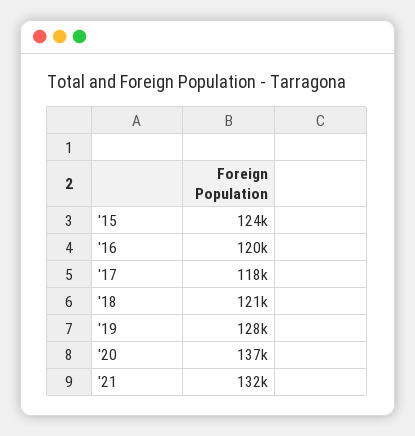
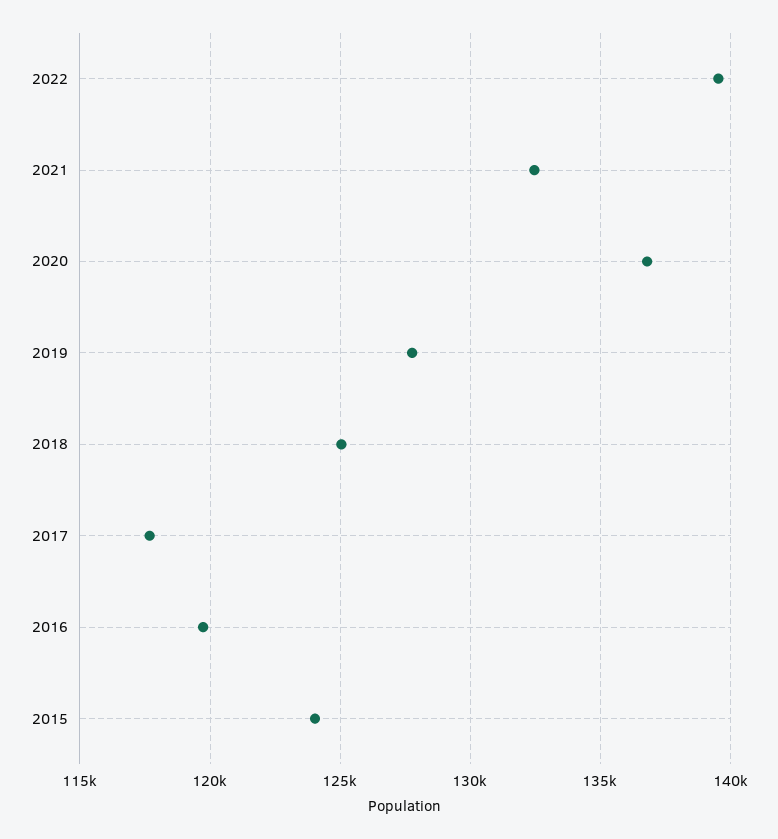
'18: 121000 -> 125000
2022: none -> 139500

